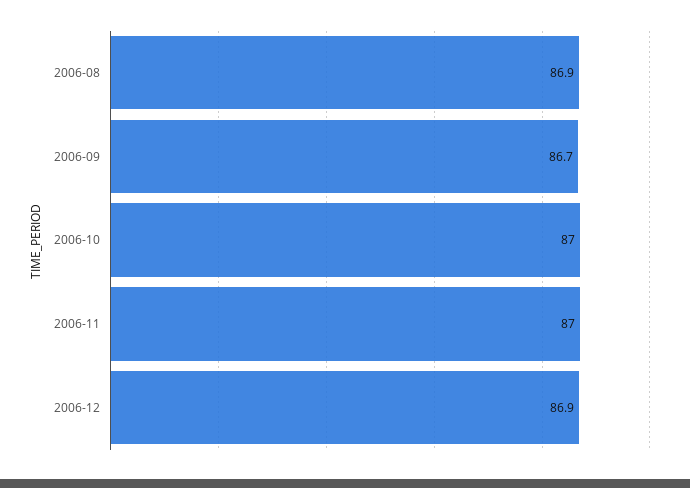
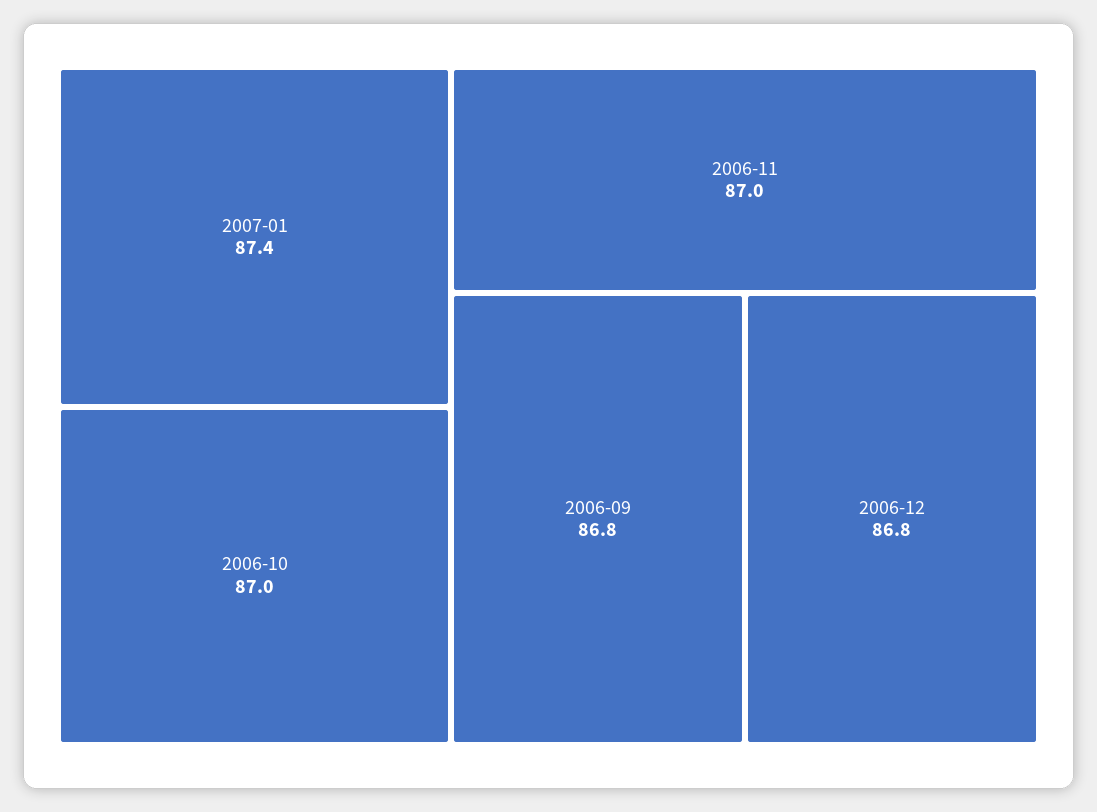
2006-08: 86.9 -> none
2006-09: 86.7 -> 86.8
2006-12: 86.9 -> 86.8
2007-01: none -> 87.4

